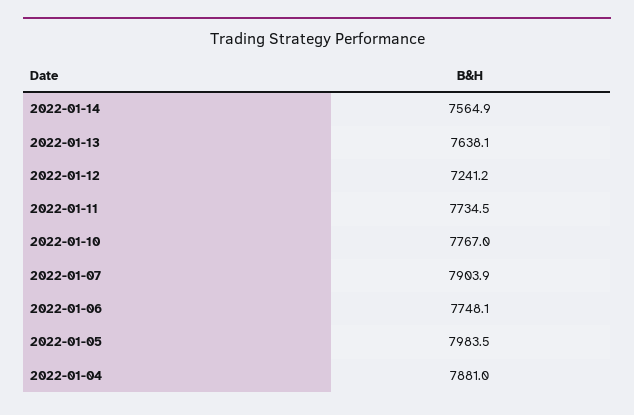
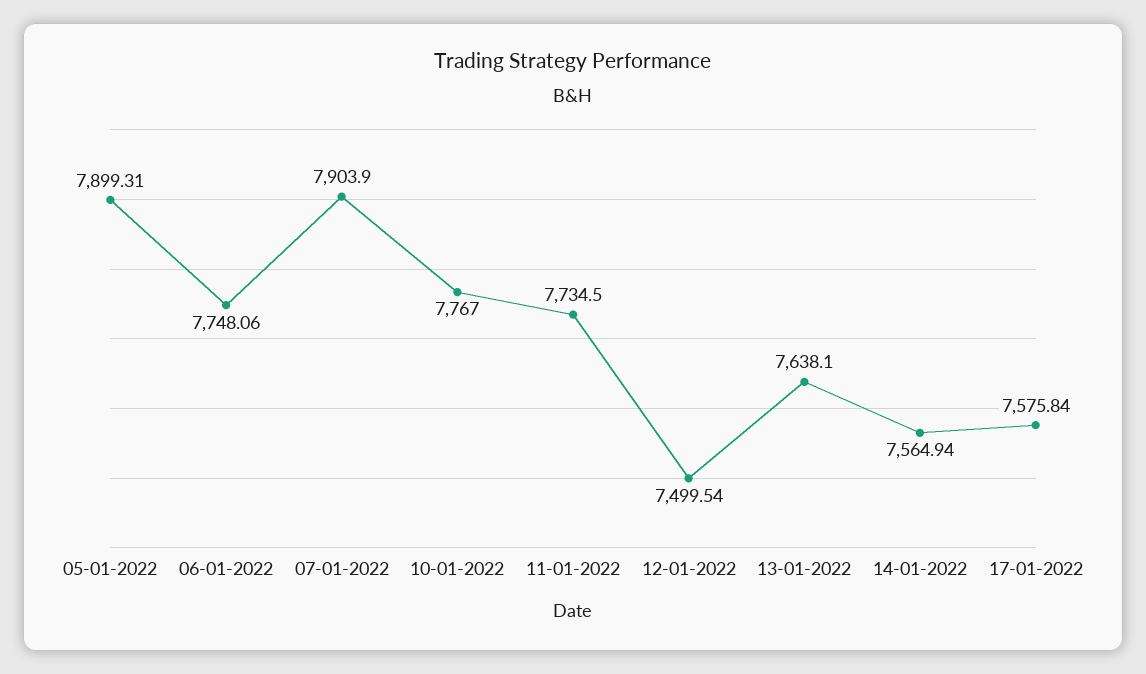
2022-01-12: 7241.2 -> 7499.54
2022-01-05: 7983.5 -> 7899.31
2022-01-04: 7881 -> none
17-01-2022: none -> 7575.84

